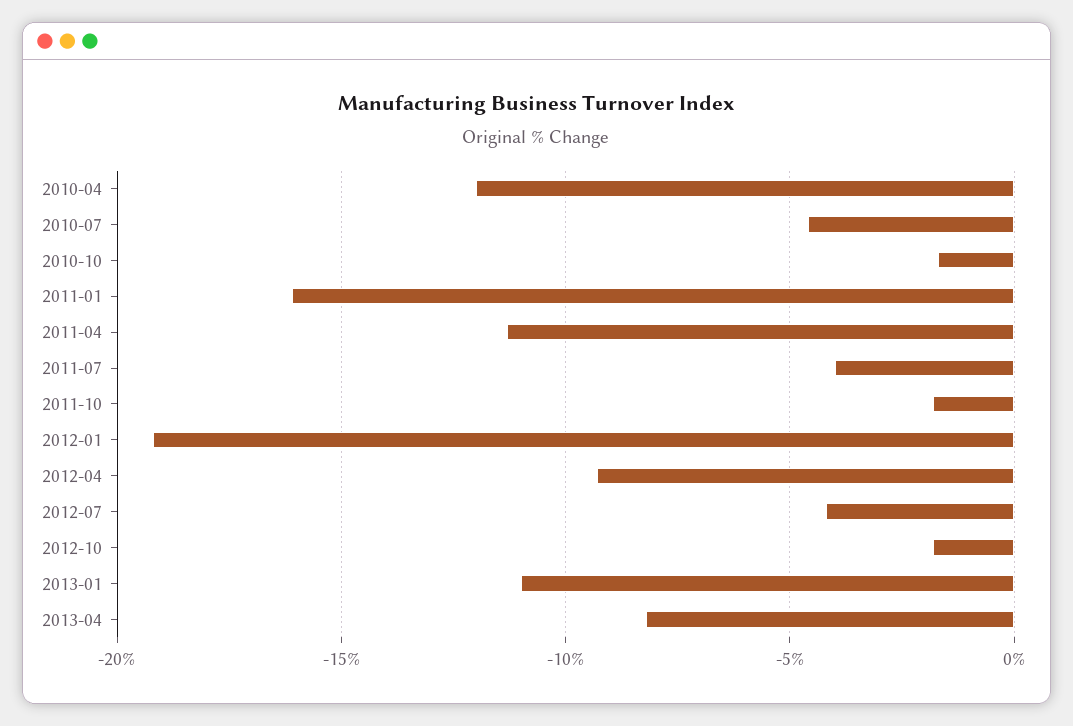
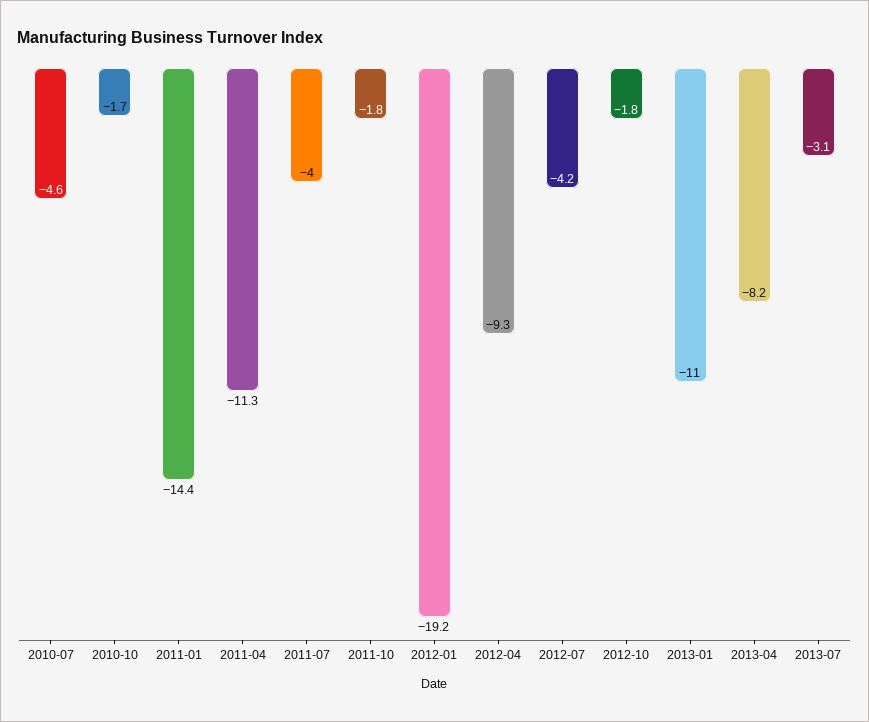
2010-04: -12 -> none
2011-01: -16 -> -14.4
2013-07: none -> -3.1

